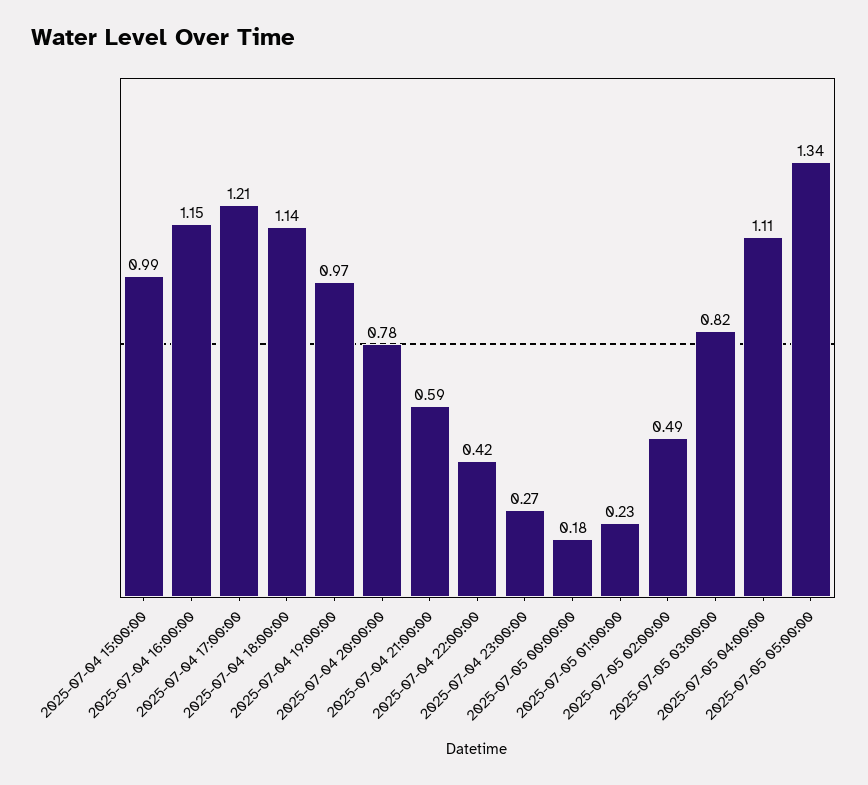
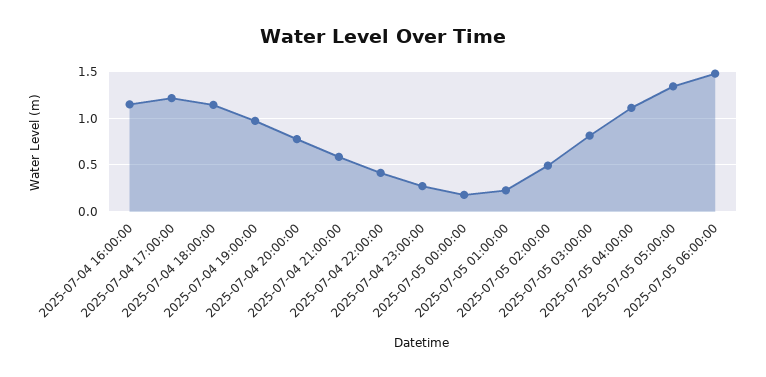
2025-07-04 15:00:00: 0.99 -> none
2025-07-05 06:00:00: none -> 1.5

